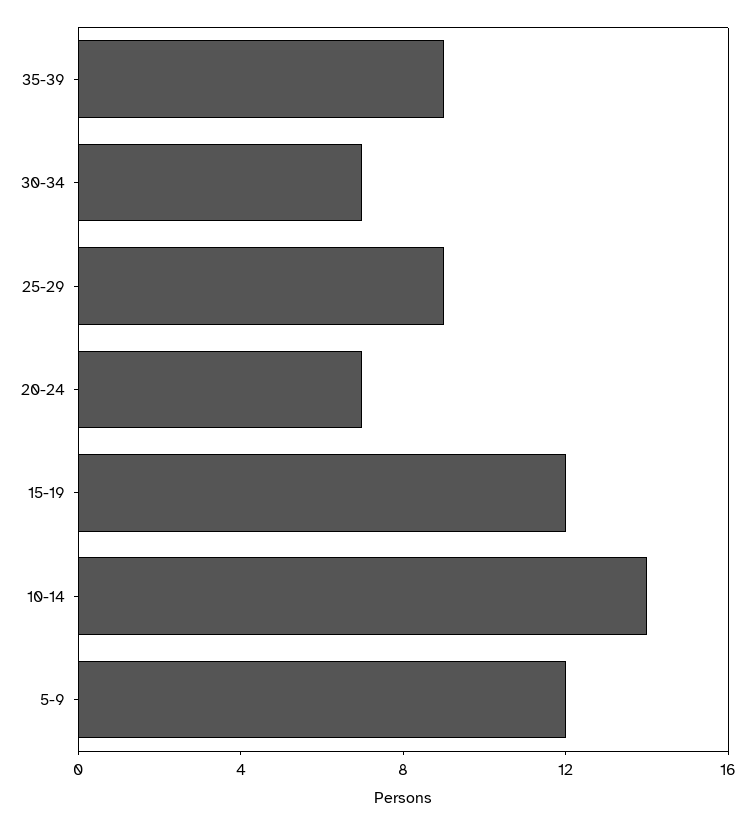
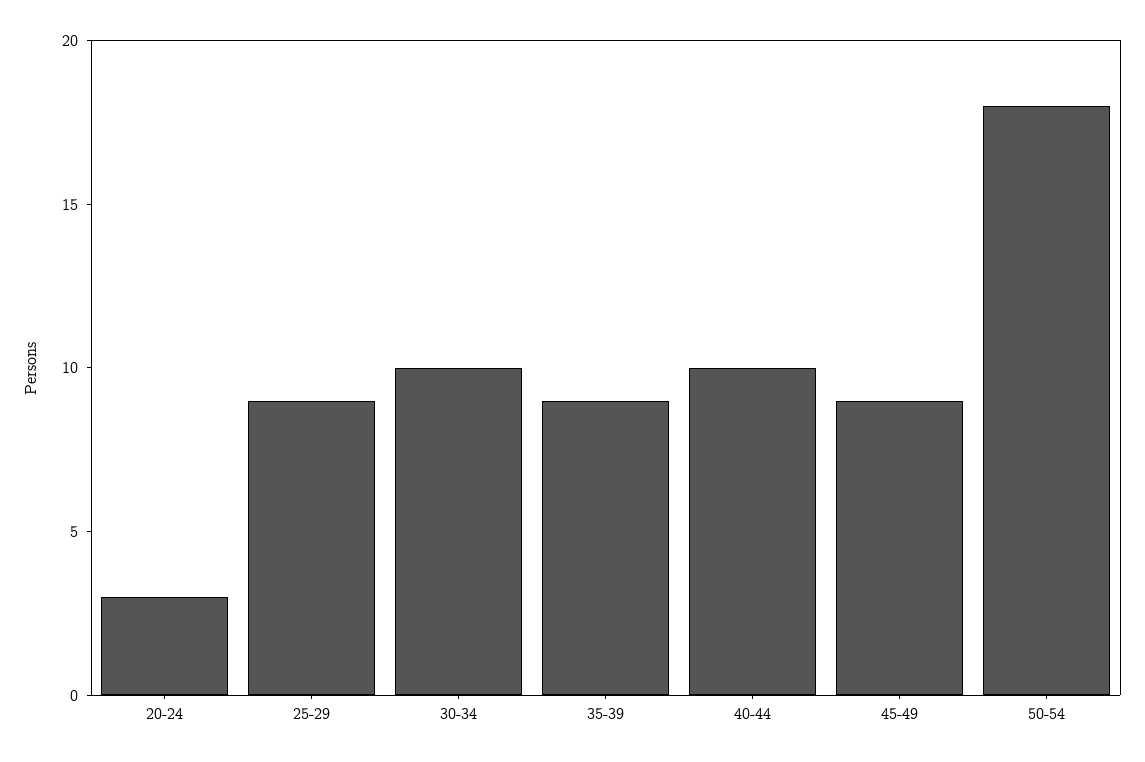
30-34: 7 -> 10
20-24: 7 -> 3
15-19: 12 -> none
10-14: 14 -> none
5-9: 12 -> none
40-44: none -> 10
45-49: none -> 9
50-54: none -> 18

